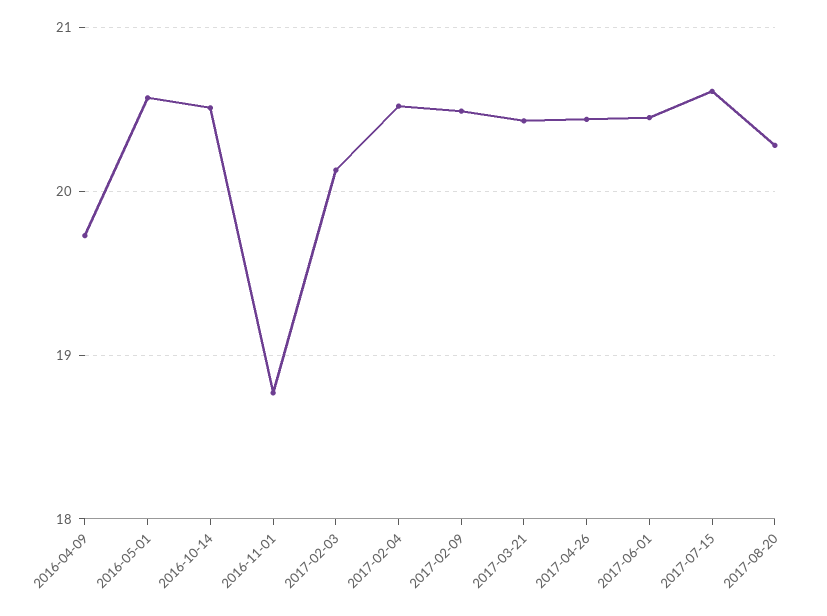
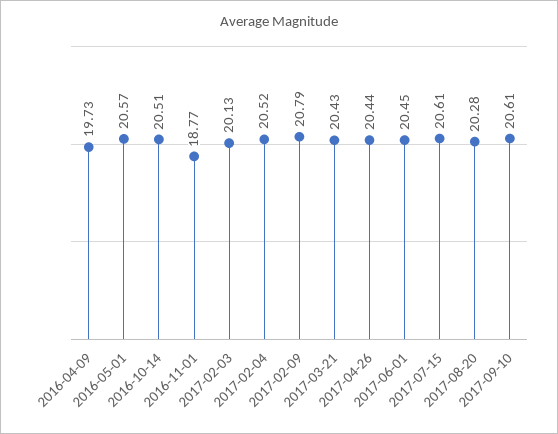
2017-02-09: 20.5 -> 20.79
2017-09-10: none -> 20.61

